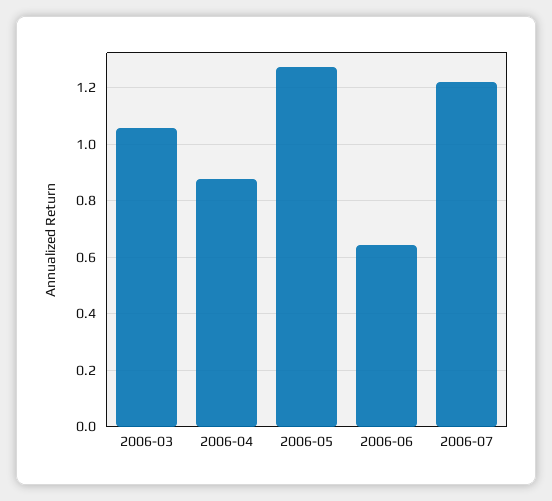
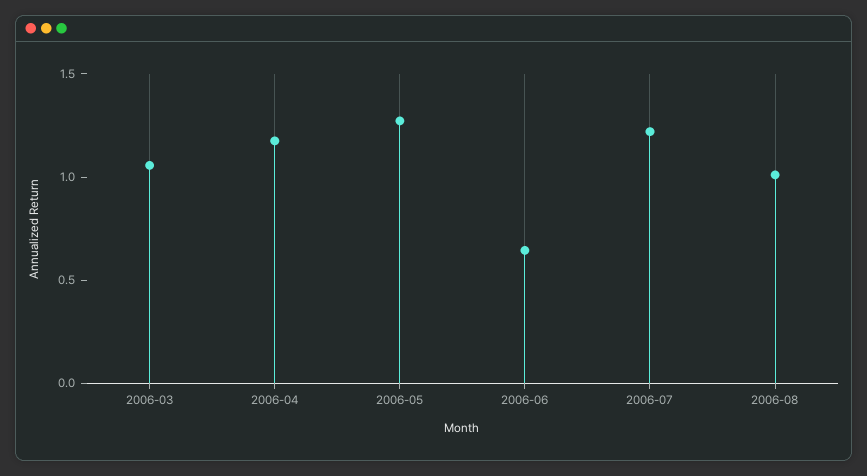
2006-04: 0.875 -> 1.2
2006-08: none -> 1

